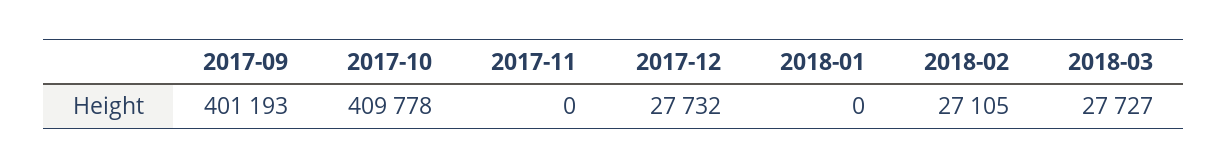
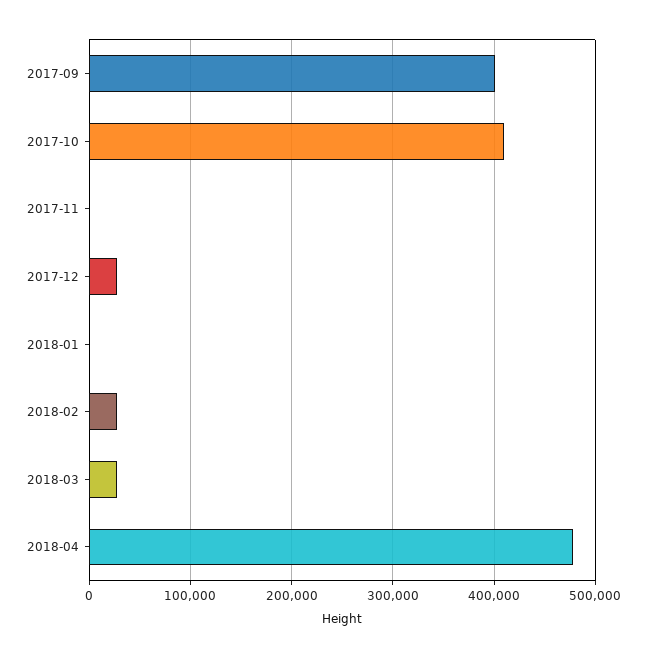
2018-04: none -> 480000

